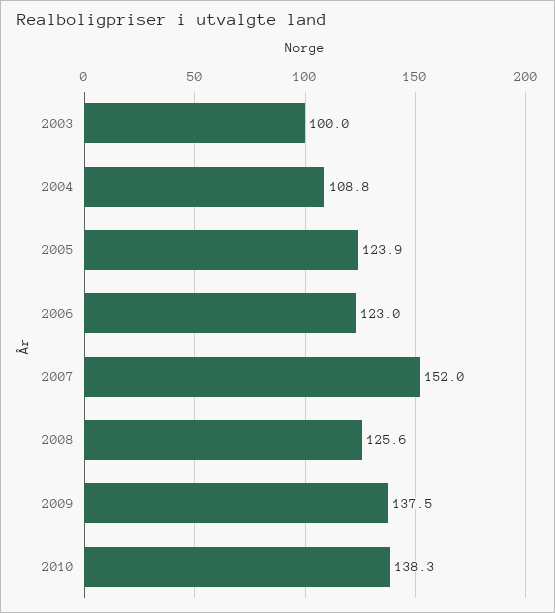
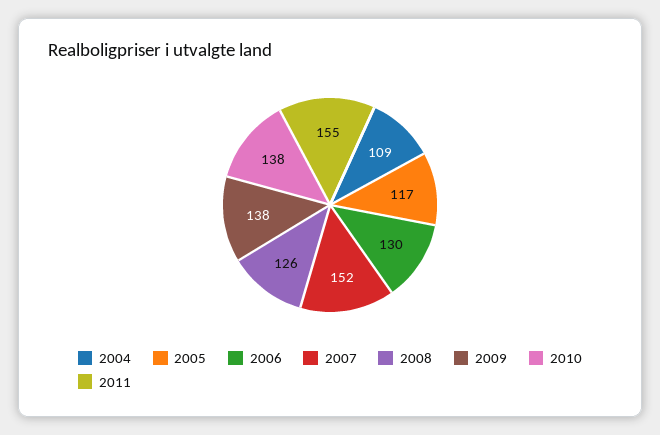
2003: 100 -> none
2005: 123.9 -> 117
2006: 123 -> 130
2011: none -> 155

